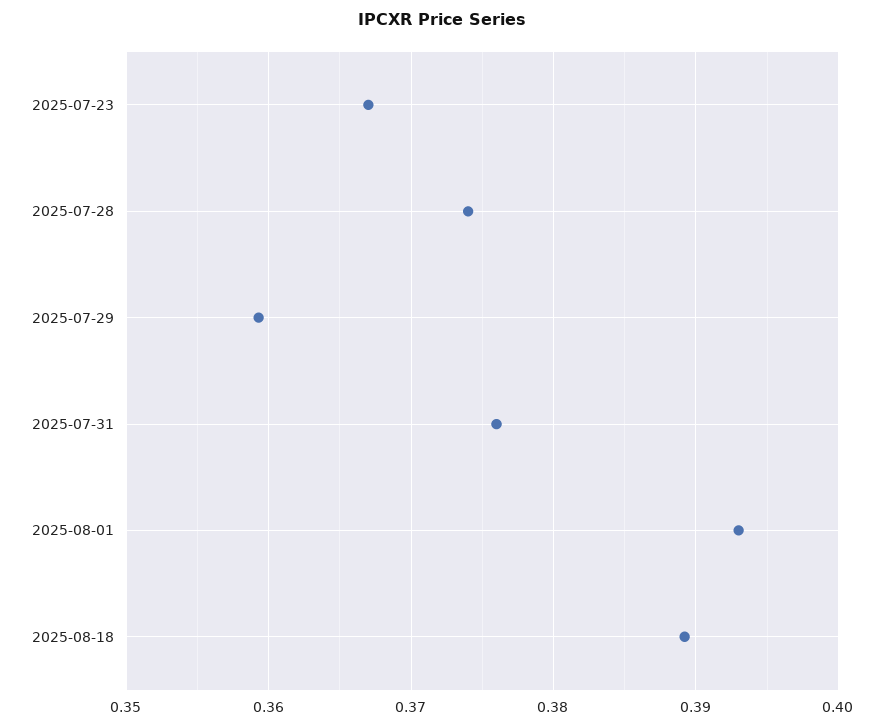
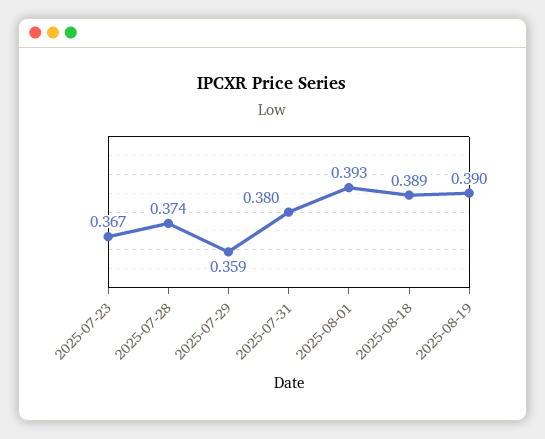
2025-07-31: 0.376 -> 0.38
2025-08-19: none -> 0.39

